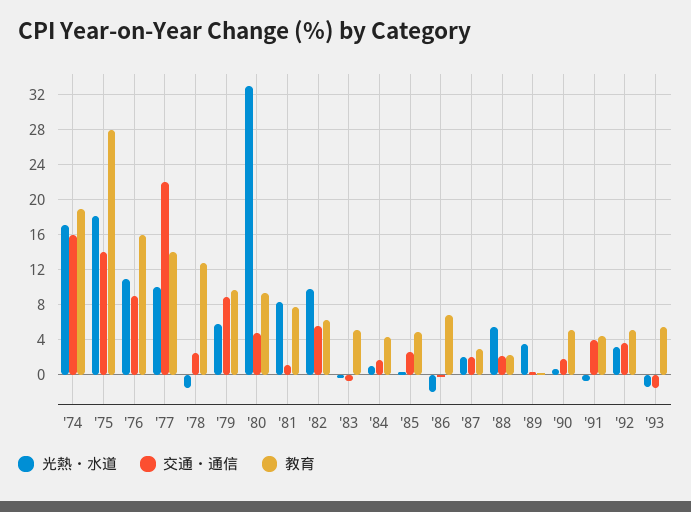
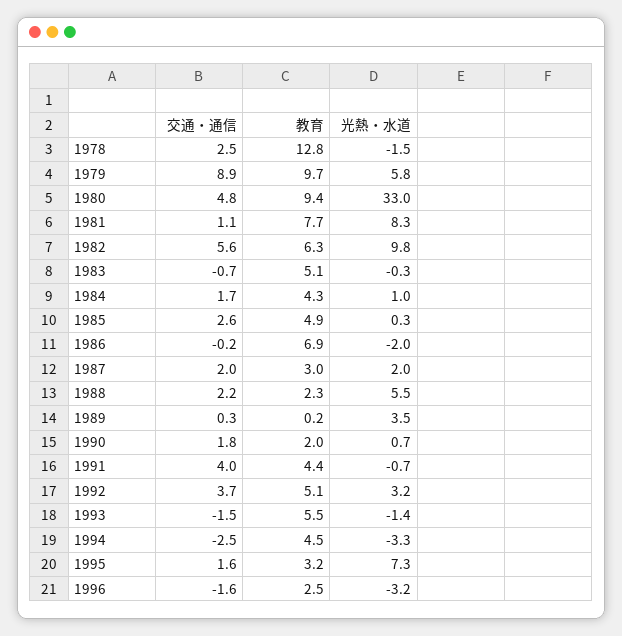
光熱・水道, '74: 17 -> none
交通・通信, '74: 16 -> none
教育, '74: 19 -> none
光熱・水道, '75: 18 -> none
交通・通信, '75: 14 -> none
教育, '75: 28 -> none
光熱・水道, '76: 11 -> none
交通・通信, '76: 9 -> none
教育, '76: 16 -> none
光熱・水道, '77: 10 -> none
交通・通信, '77: 22 -> none
教育, '77: 14 -> none
教育, '90: 5 -> 2
交通・通信, 1994: none -> -2.5
教育, 1994: none -> 4.5
光熱・水道, 1994: none -> -3.3
交通・通信, 1995: none -> 1.6
教育, 1995: none -> 3.2
光熱・水道, 1995: none -> 7.3
交通・通信, 1996: none -> -1.6
教育, 1996: none -> 2.5
光熱・水道, 1996: none -> -3.2

